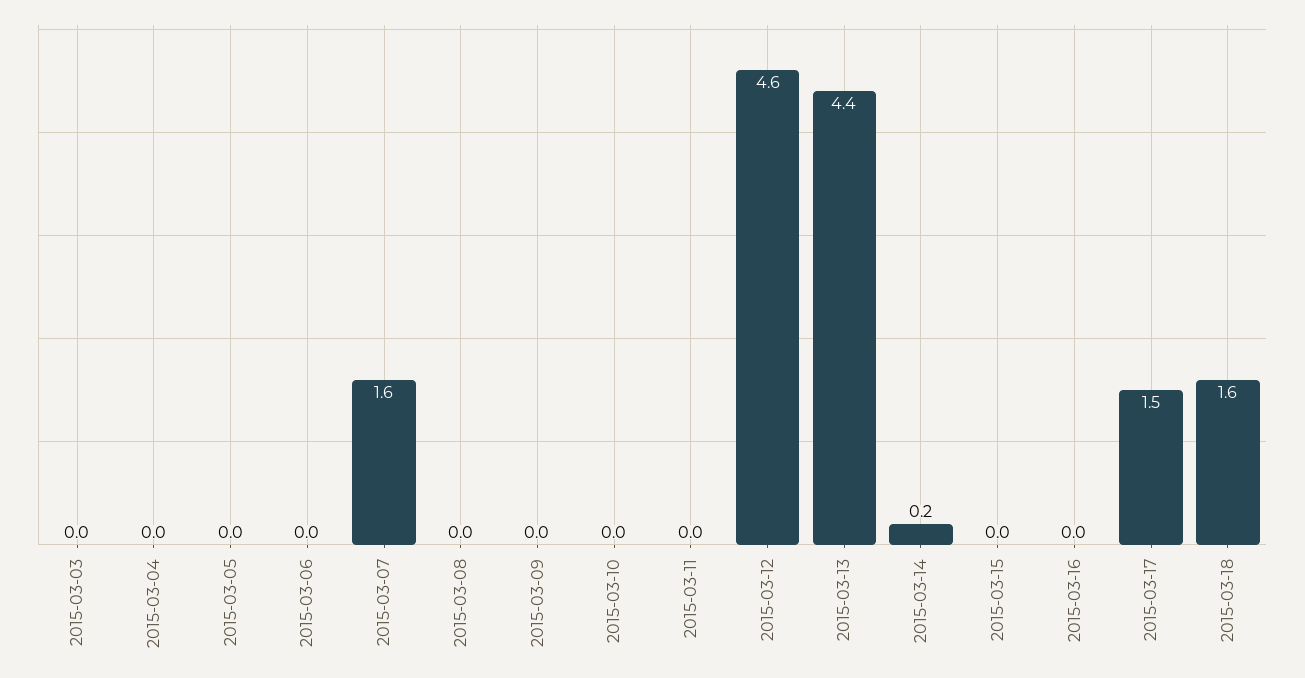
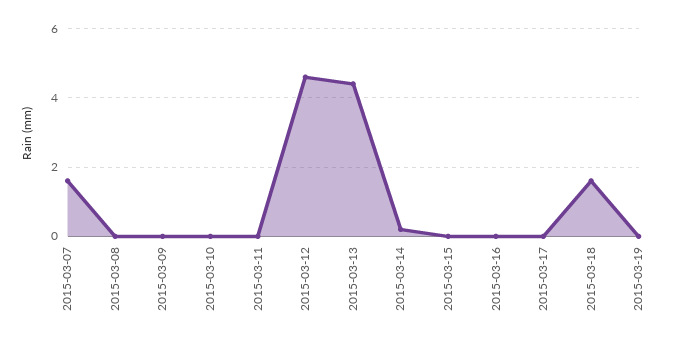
2015-03-03: 0 -> none
2015-03-04: 0 -> none
2015-03-05: 0 -> none
2015-03-06: 0 -> none
2015-03-17: 1.5 -> 0
2015-03-19: none -> 0

